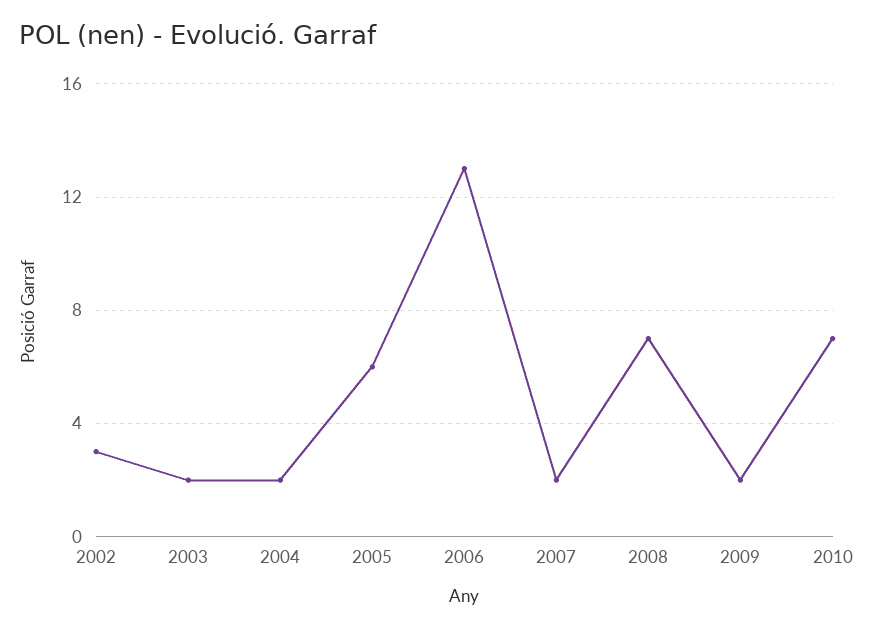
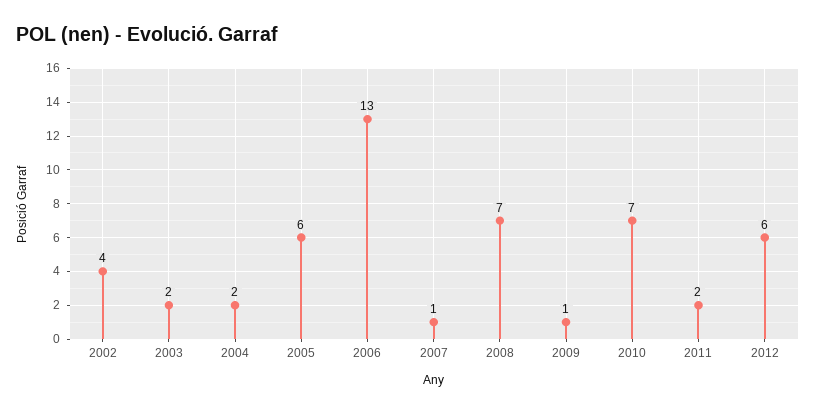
2002: 3 -> 4
2007: 2 -> 1
2009: 2 -> 1
2011: none -> 2
2012: none -> 6

